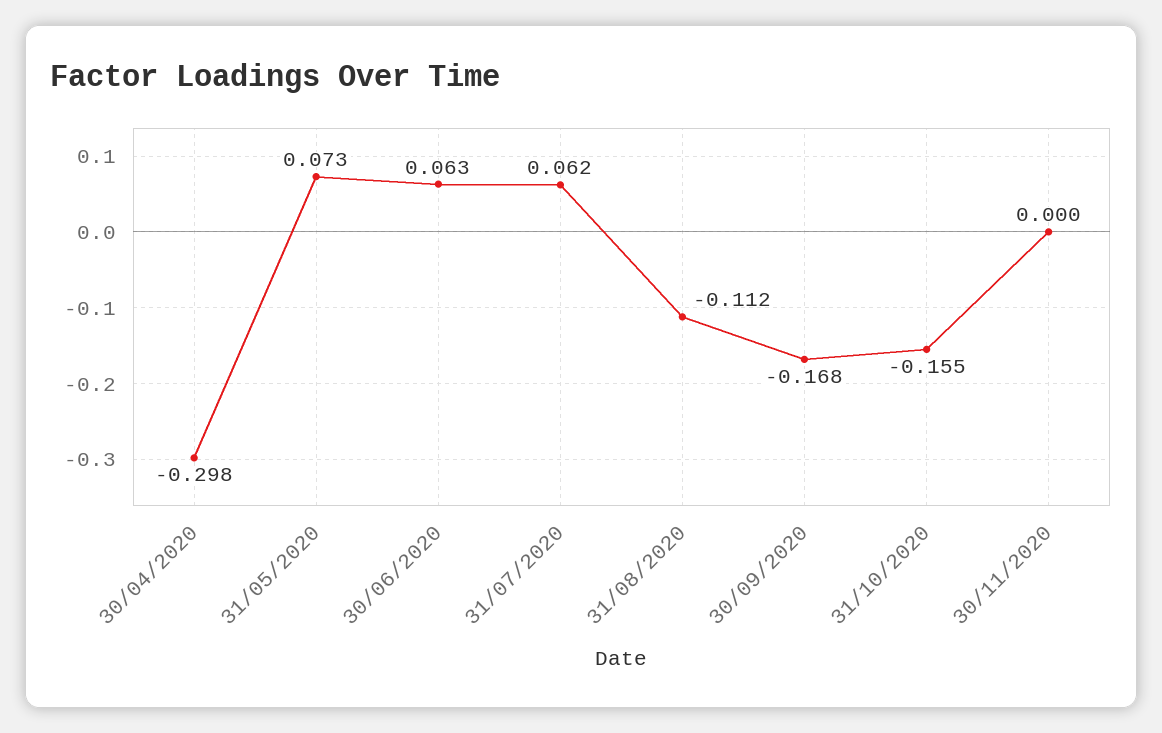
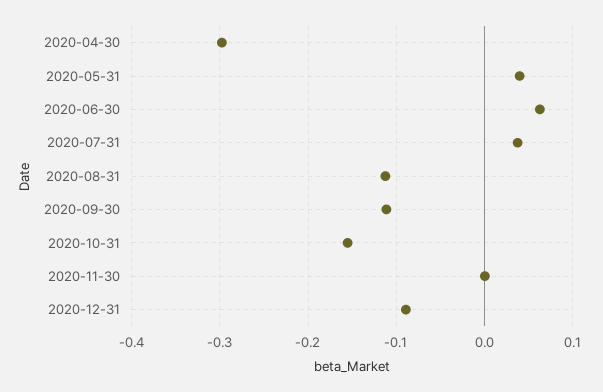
31/05/2020: 0.073 -> 0.04
31/07/2020: 0.062 -> 0.04
30/09/2020: -0.168 -> -0.11
2020-12-31: none -> -0.09

